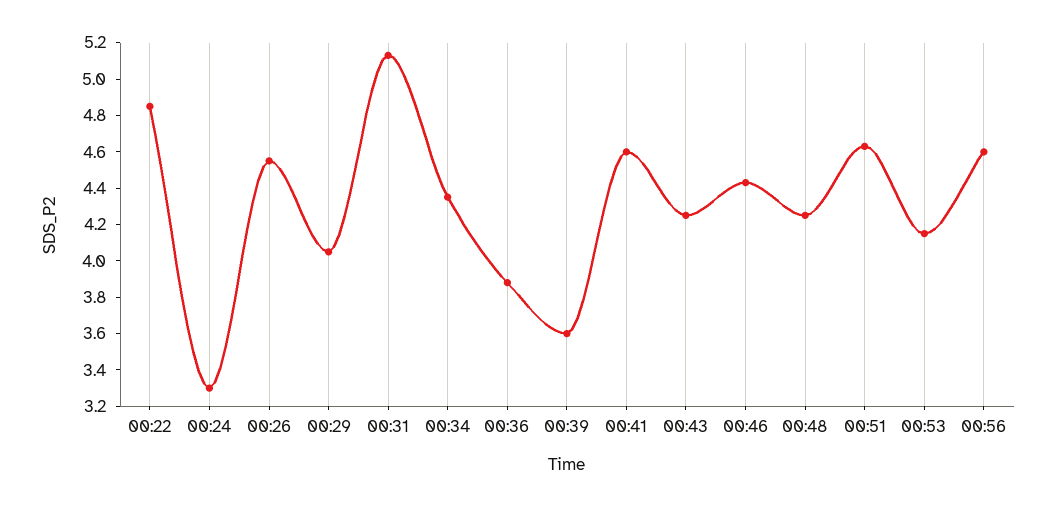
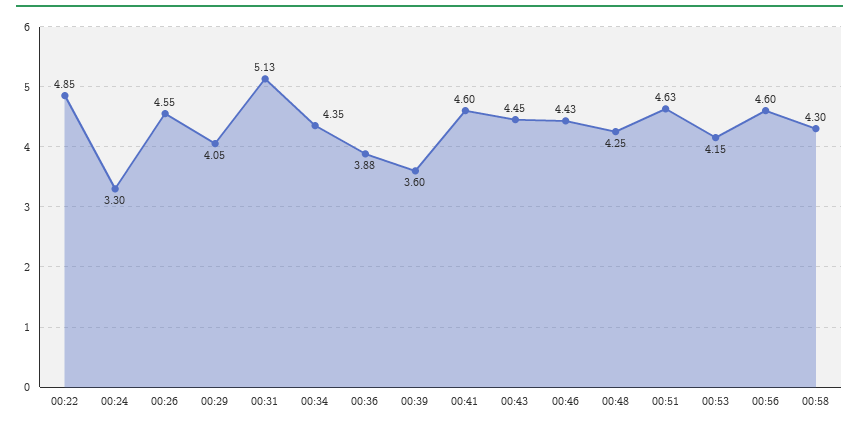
00:43: 4.25 -> 4.45
00:58: none -> 4.3

